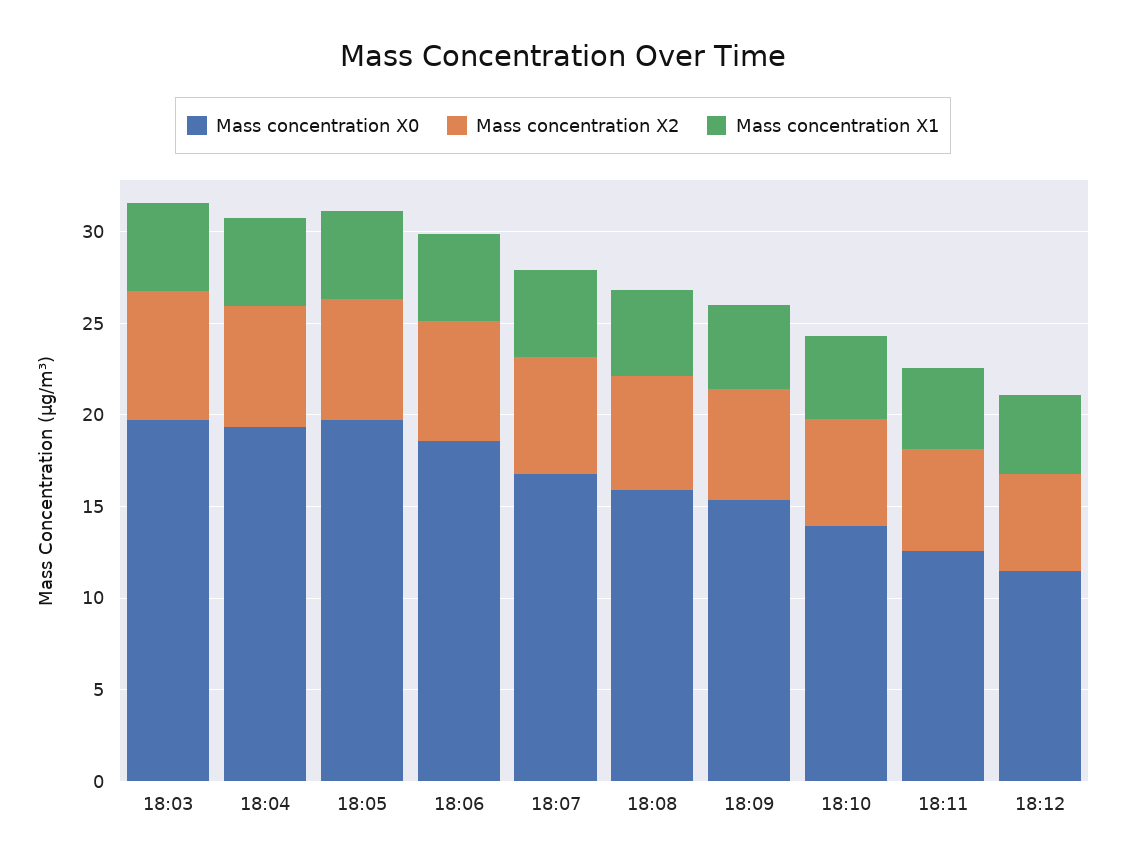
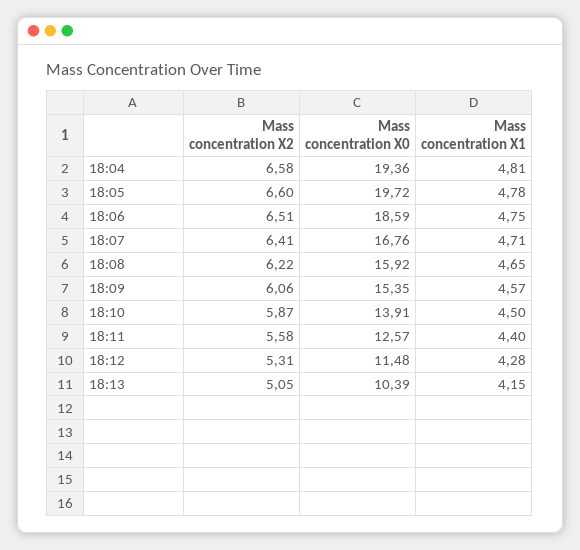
Mass concentration X0, 18:03: 20 -> none
Mass concentration X2, 18:03: 7 -> none
Mass concentration X1, 18:03: 5 -> none
Mass concentration X2, 18:13: none -> 5.05
Mass concentration X0, 18:13: none -> 10.39
Mass concentration X1, 18:13: none -> 4.15

